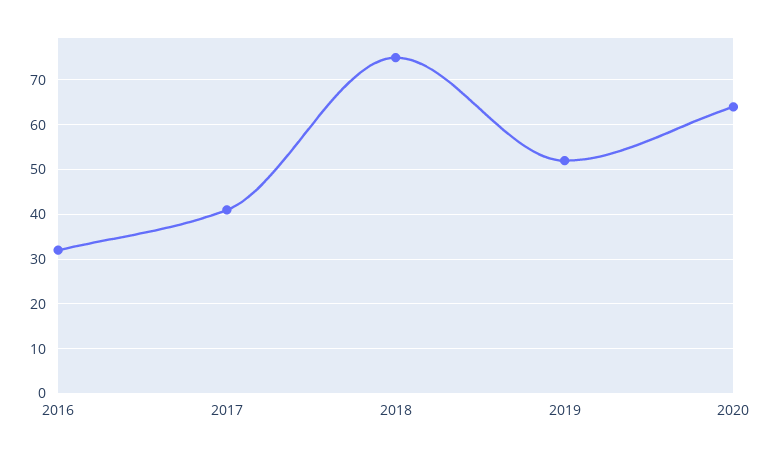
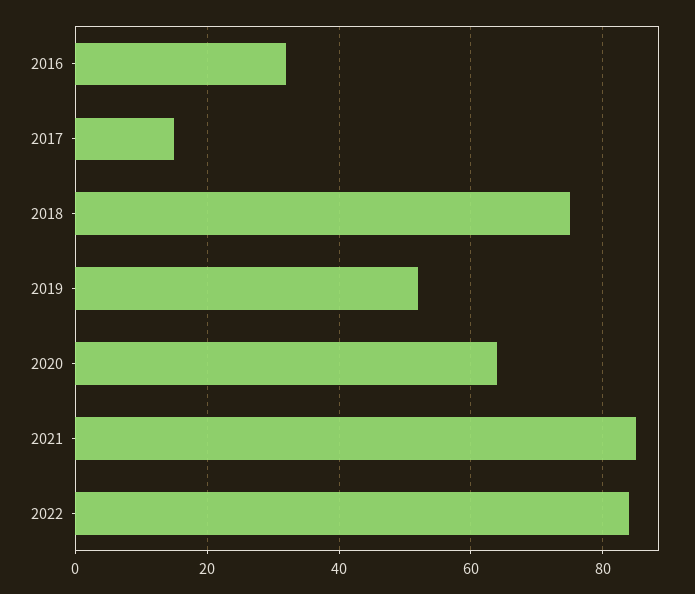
2017: 40 -> 15
2021: none -> 85
2022: none -> 85

